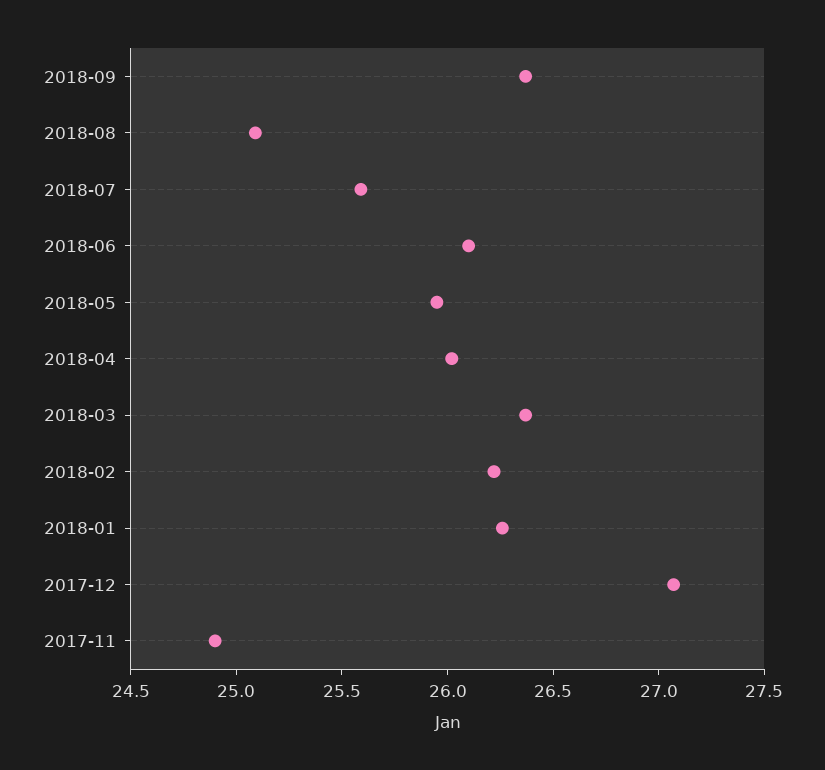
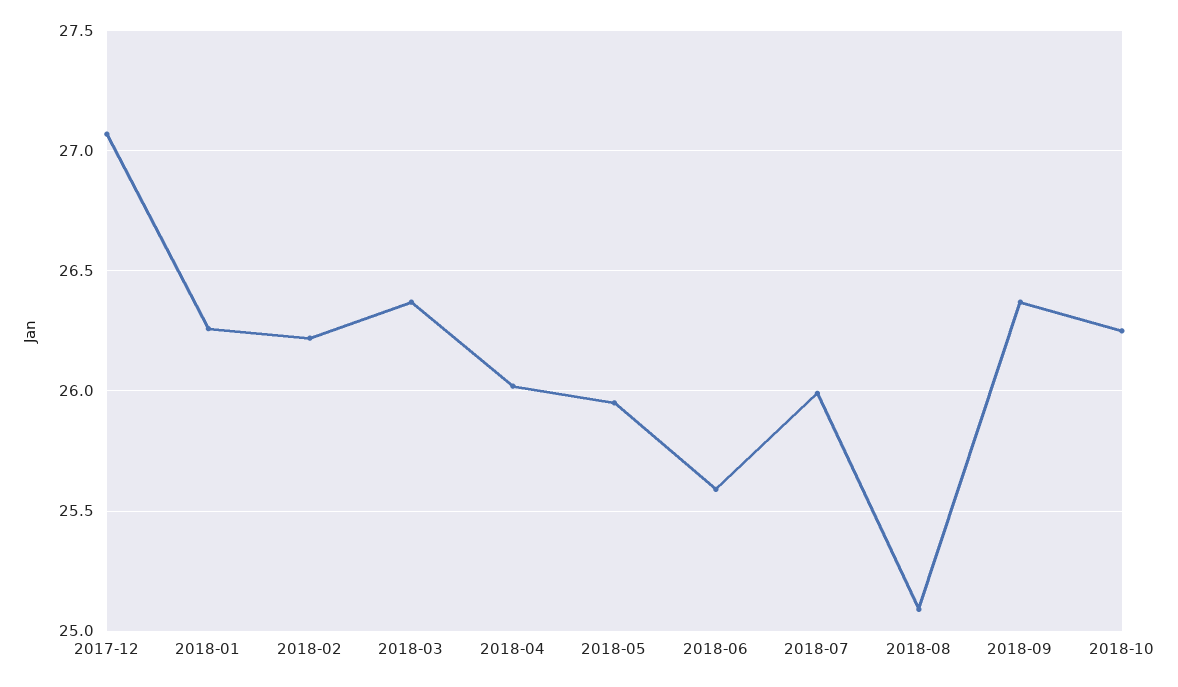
2018-07: 25.6 -> 26
2018-06: 26.1 -> 25.6
2017-11: 24.9 -> none
2018-10: none -> 26.25

